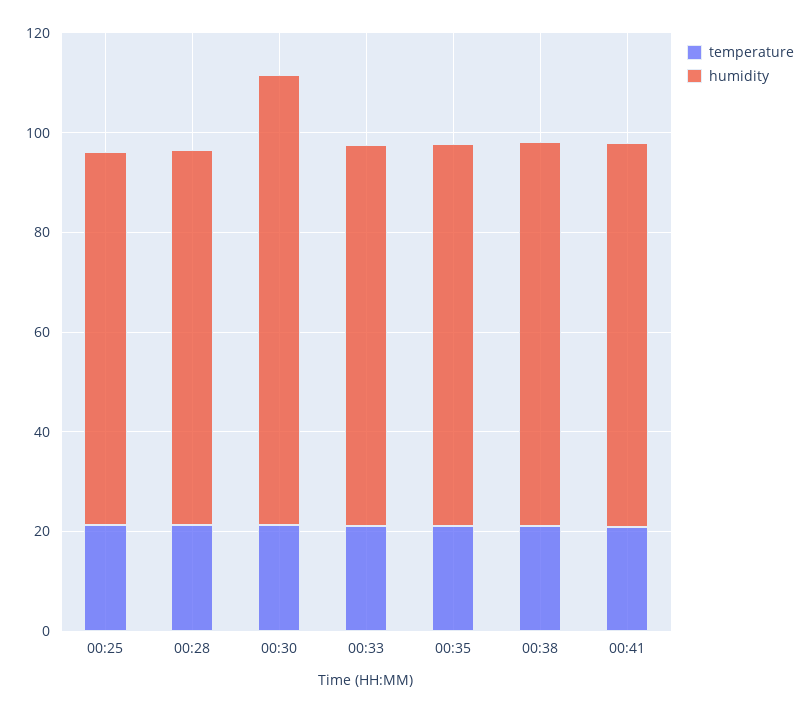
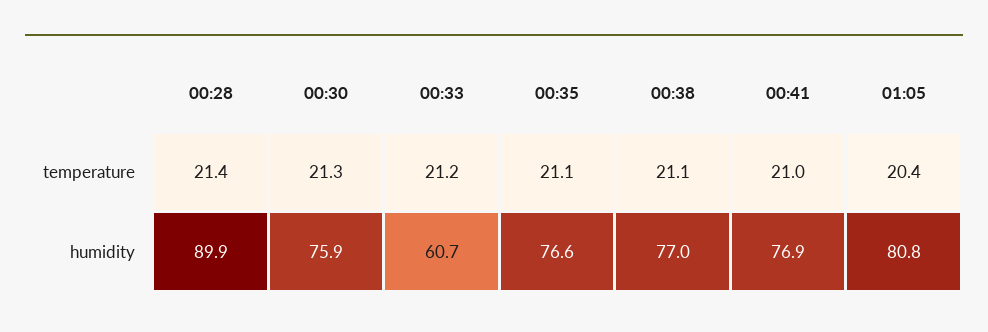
temperature, 00:25: 20 -> none
humidity, 00:25: 75 -> none
humidity, 00:28: 75 -> 89.9
humidity, 00:30: 90 -> 75.9
humidity, 00:33: 75 -> 60.7
temperature, 01:05: none -> 20.4
humidity, 01:05: none -> 80.8

